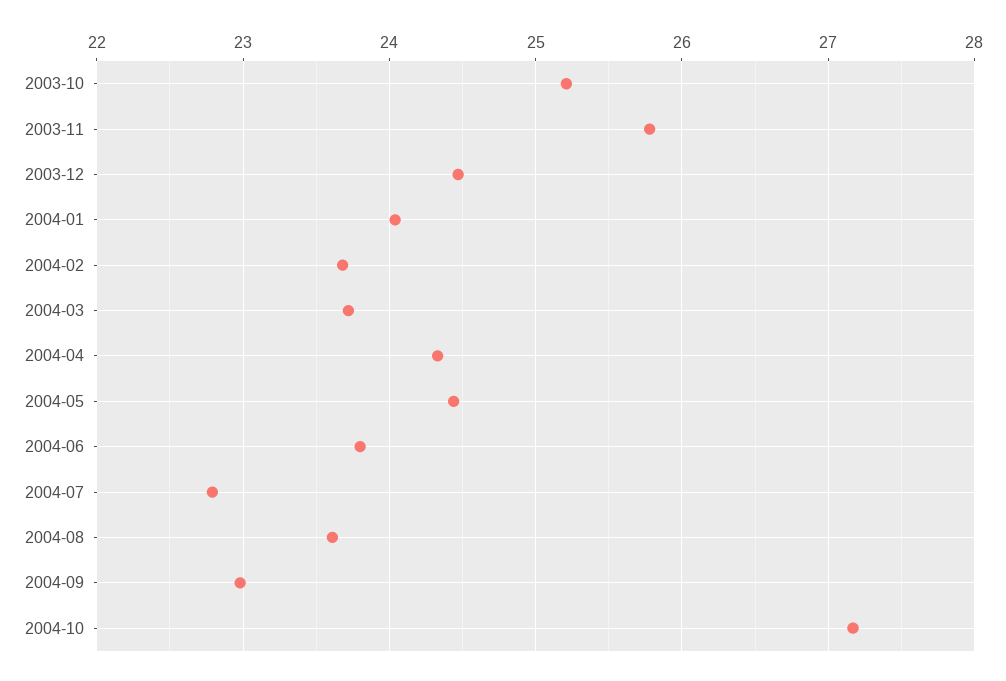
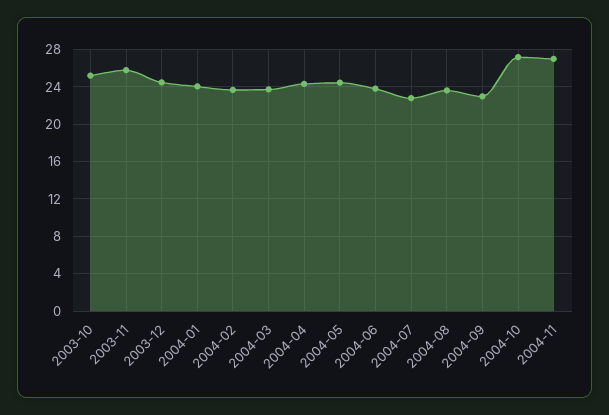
2004-11: none -> 27

